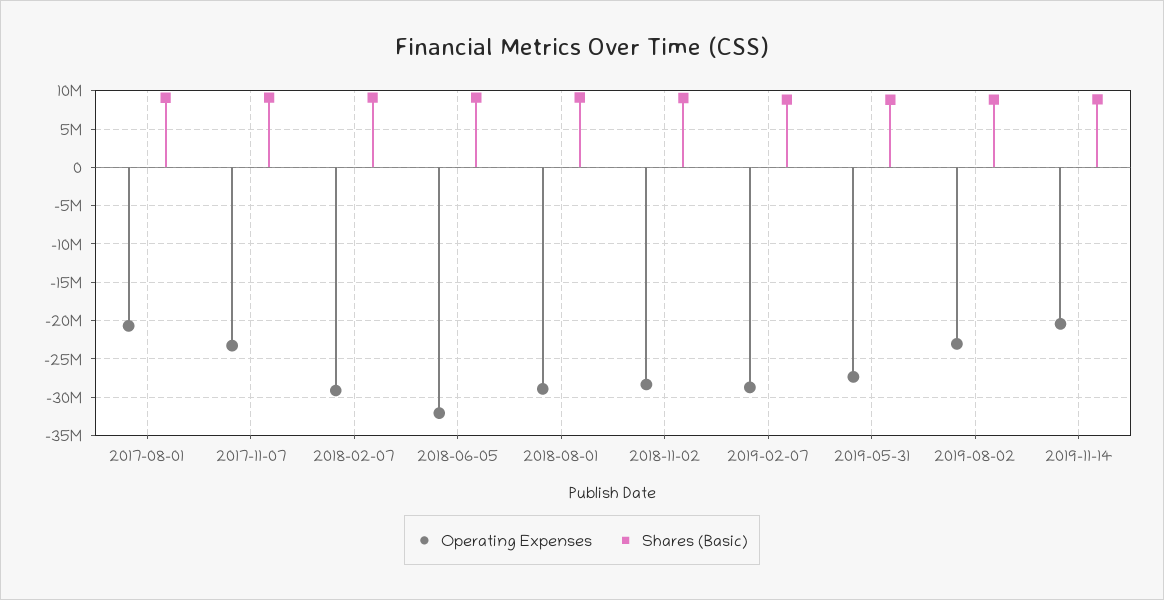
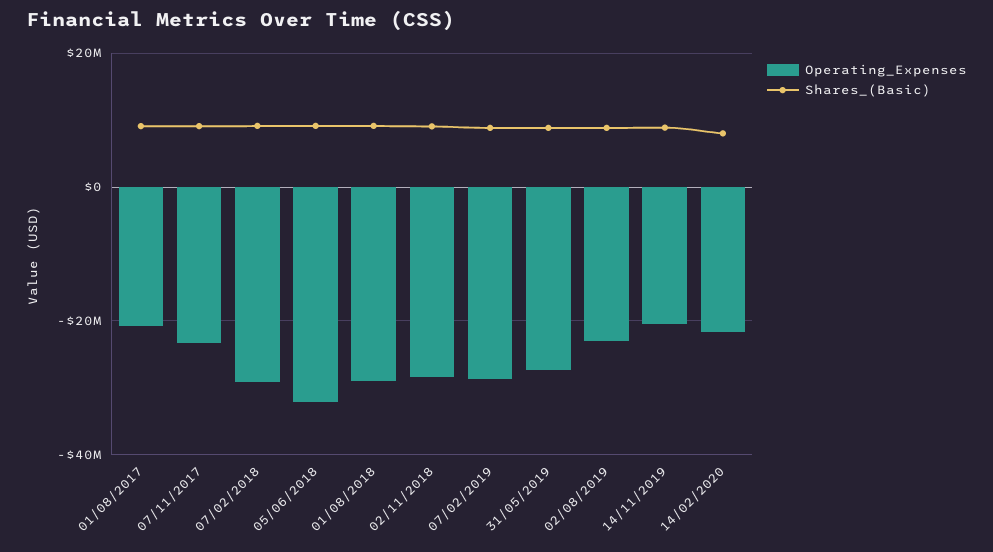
Operating Expenses, 14/02/2020: none -> -22000000
Shares (Basic), 14/02/2020: none -> 8000000

